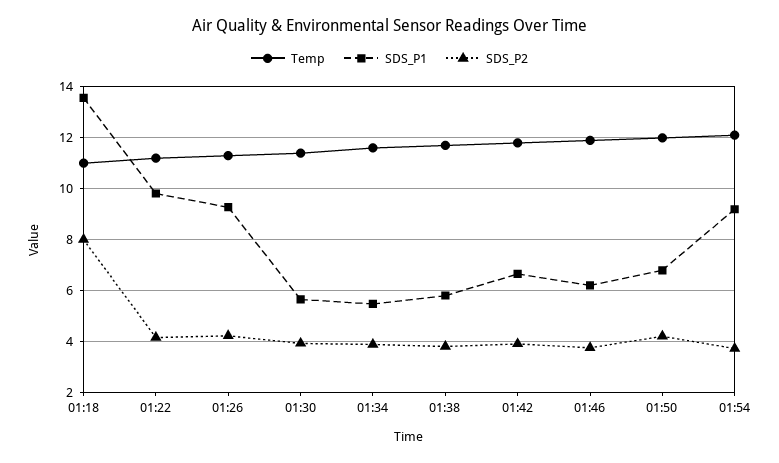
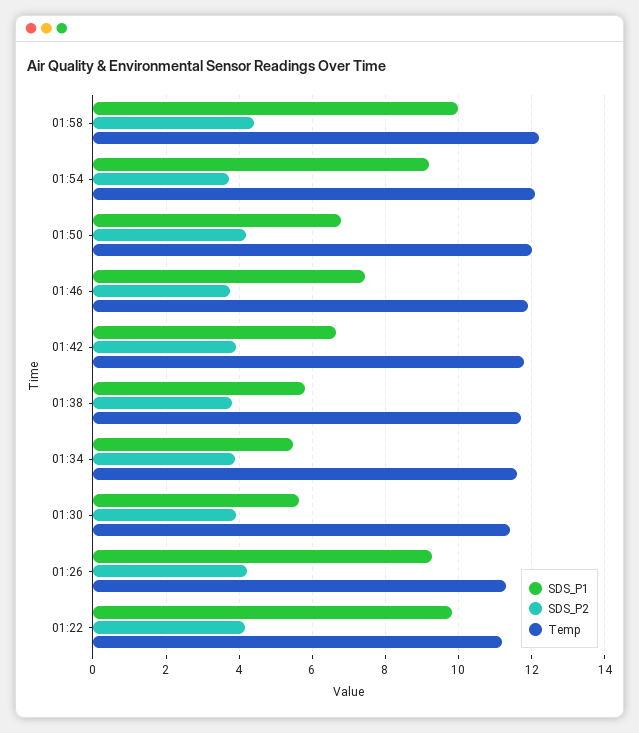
Temp, 01:18: 11 -> none
SDS_P1, 01:18: 13.5 -> none
SDS_P2, 01:18: 8 -> none
SDS_P1, 01:46: 6.25 -> 7.4
SDS_P1, 01:58: none -> 10
SDS_P2, 01:58: none -> 4.4
Temp, 01:58: none -> 12.2

